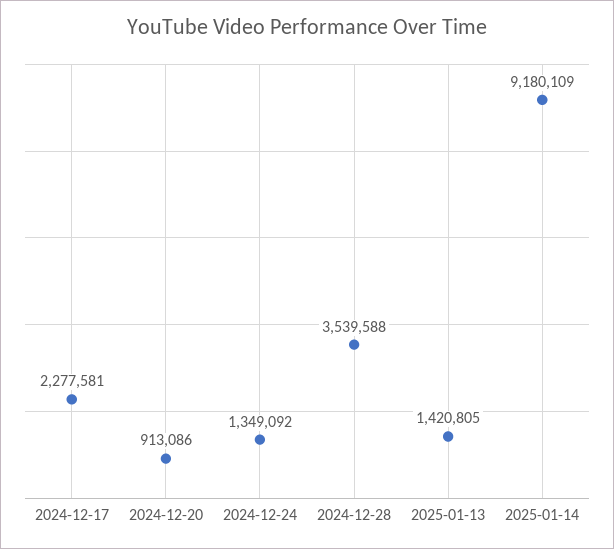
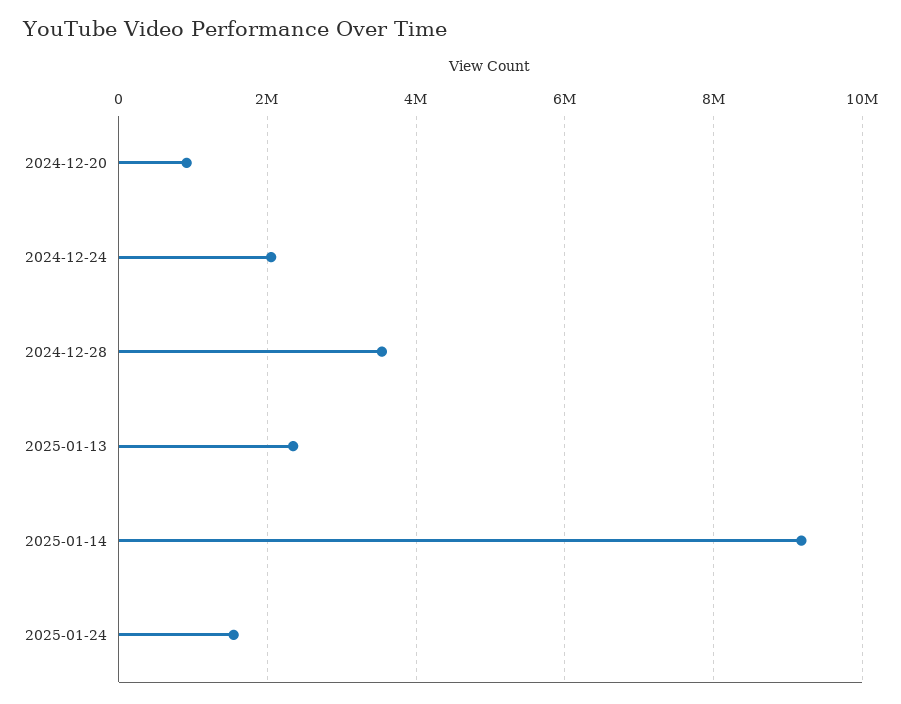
2024-12-17: 2277581 -> none
2024-12-24: 1349092 -> 2000000
2025-01-13: 1420805 -> 2400000
2025-01-24: none -> 1600000

